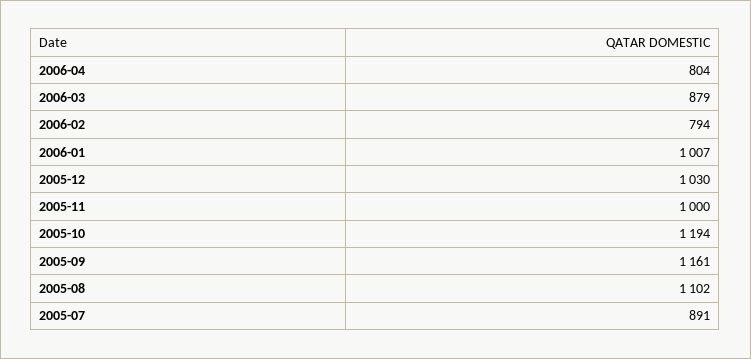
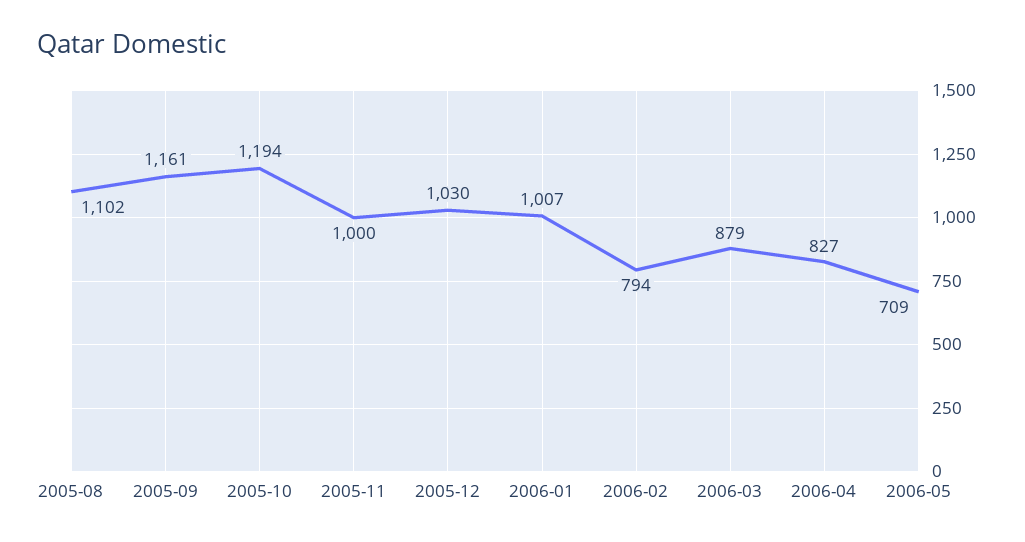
2006-04: 804 -> 827
2005-07: 891 -> none
2006-05: none -> 709

